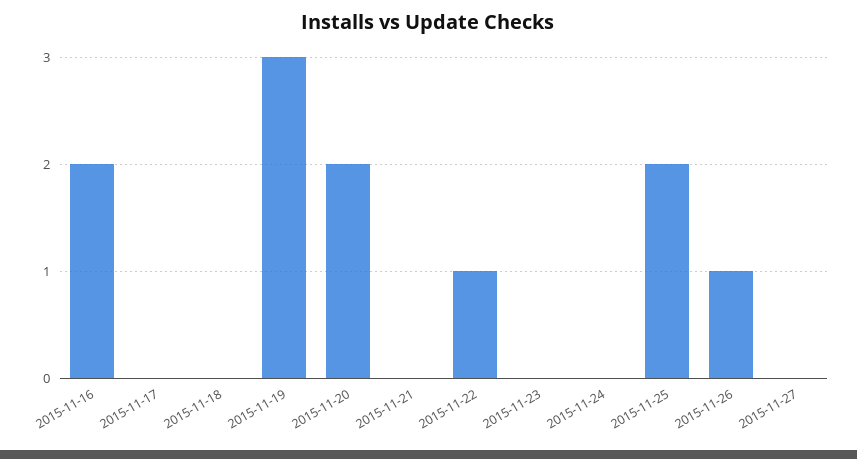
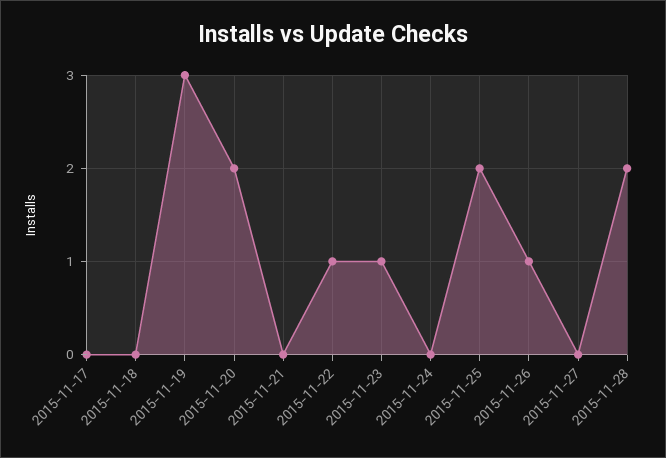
2015-11-16: 2 -> none
2015-11-23: 0 -> 1
2015-11-28: none -> 2

